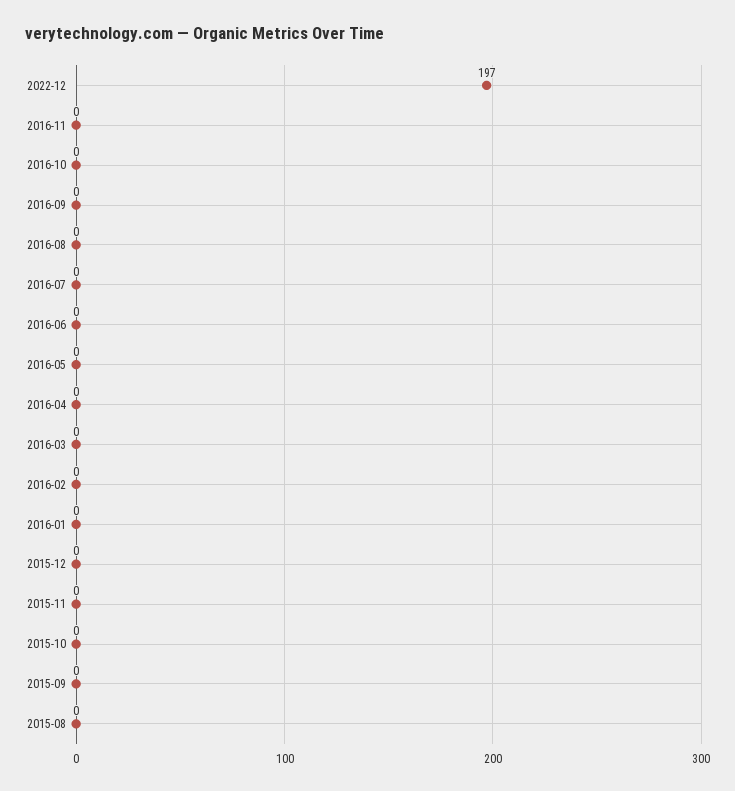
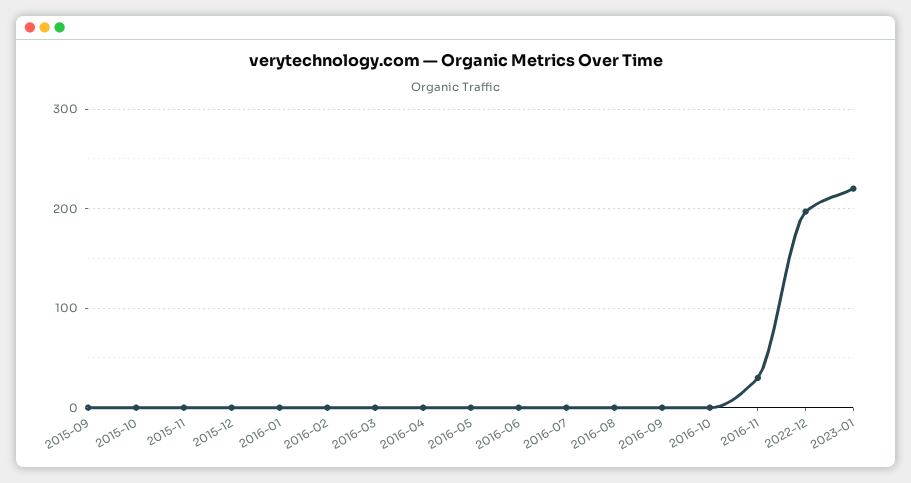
2016-11: 0 -> 30
2015-08: 0 -> none
2023-01: none -> 220

